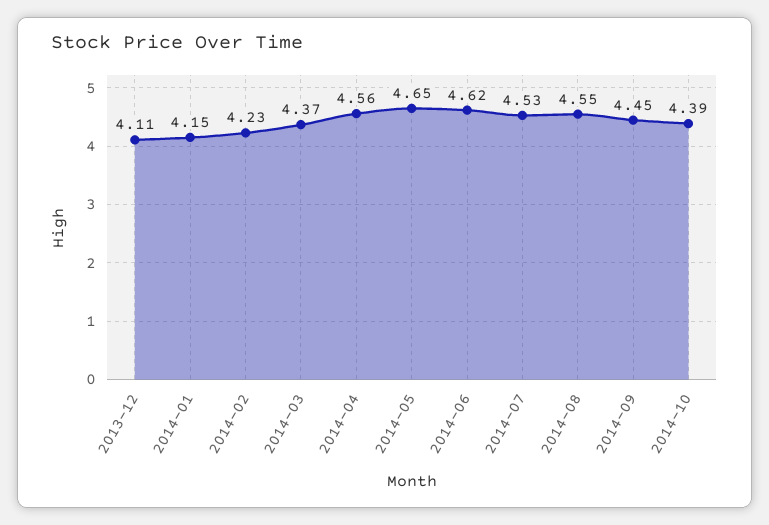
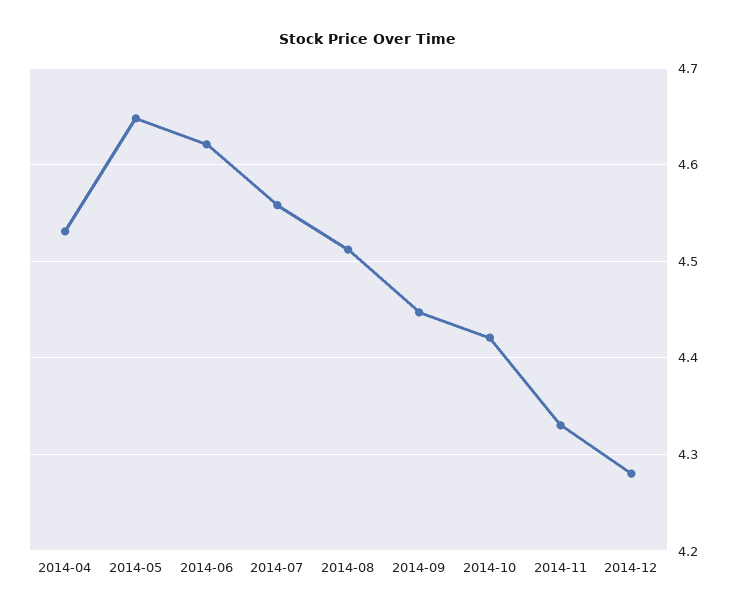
2013-12: 4.11 -> none
2014-01: 4.15 -> none
2014-02: 4.23 -> none
2014-03: 4.37 -> none
2014-04: 4.56 -> 4.53
2014-07: 4.53 -> 4.56
2014-08: 4.55 -> 4.51
2014-10: 4.39 -> 4.42
2014-11: none -> 4.33
2014-12: none -> 4.28

